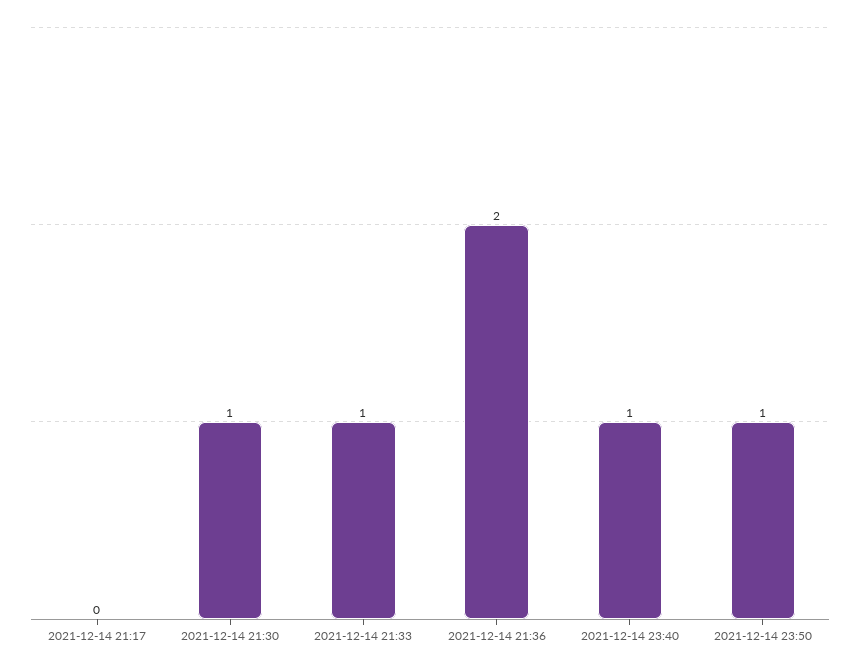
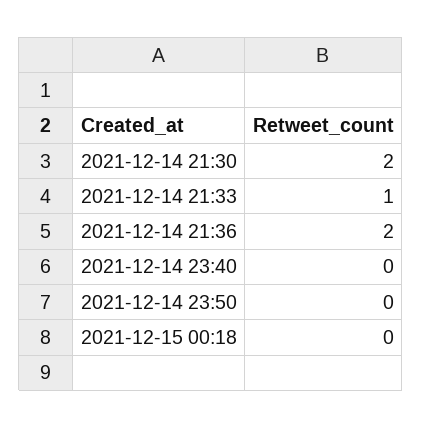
2021-12-14 21:17: 0 -> none
2021-12-14 21:30: 1 -> 2
2021-12-14 23:40: 1 -> 0
2021-12-14 23:50: 1 -> 0
2021-12-15 00:18: none -> 0

